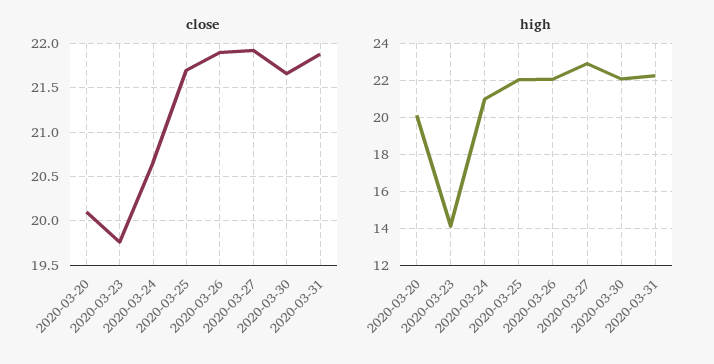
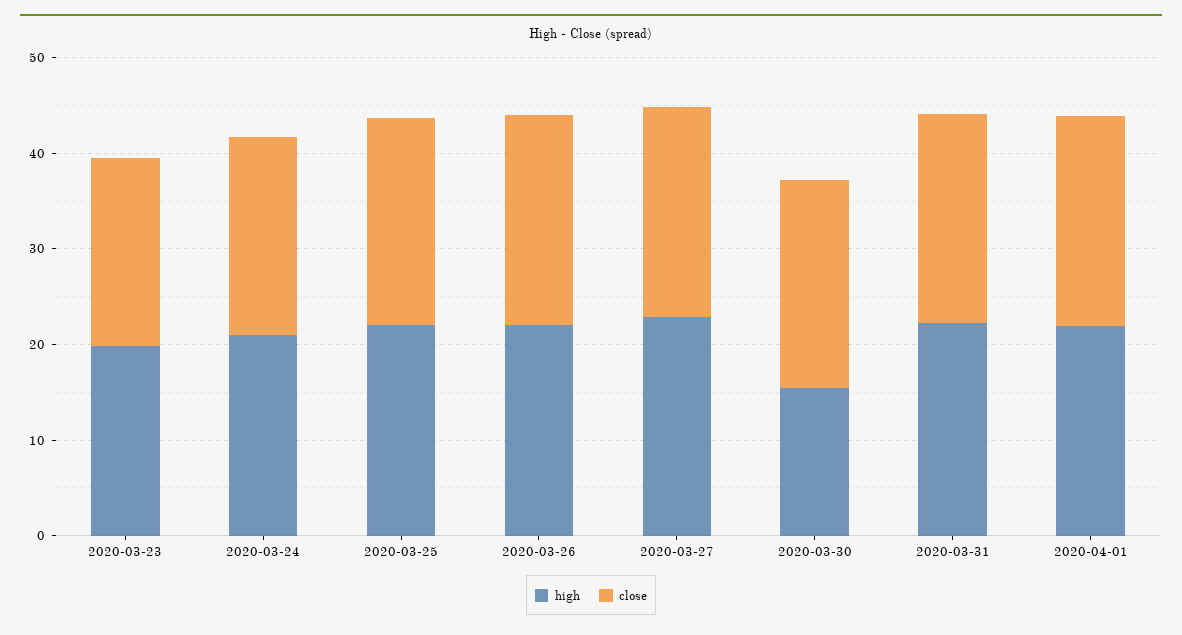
close, 2020-03-20: 20.1 -> none
high, 2020-03-20: 20 -> none
high, 2020-03-23: 14 -> 20
high, 2020-03-30: 22 -> 16
high, 2020-04-01: none -> 22
close, 2020-04-01: none -> 22

